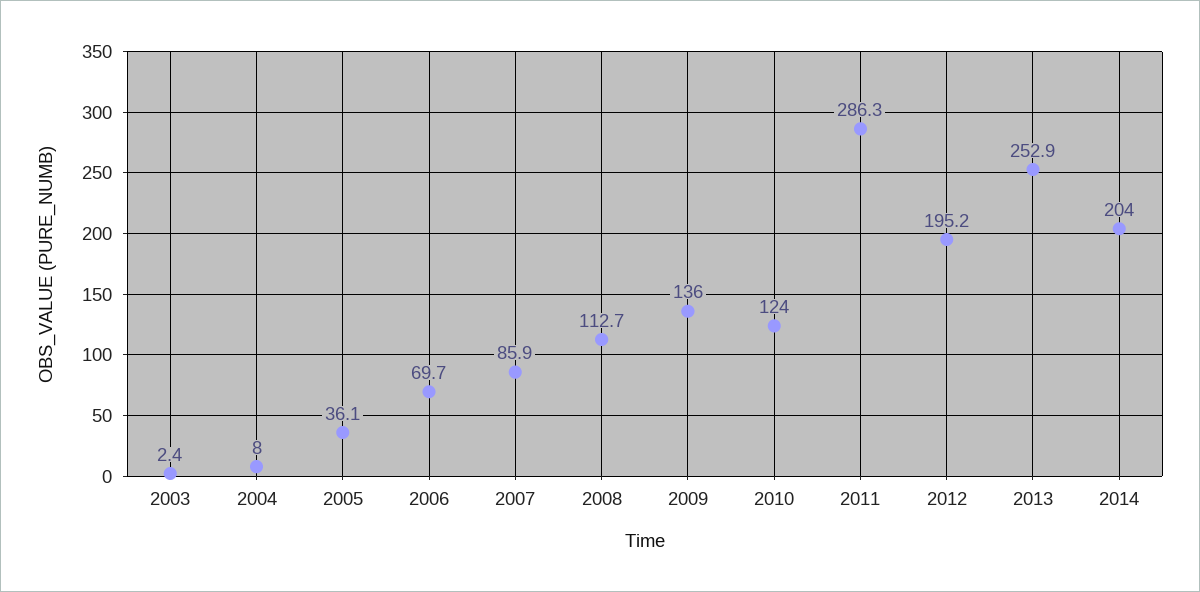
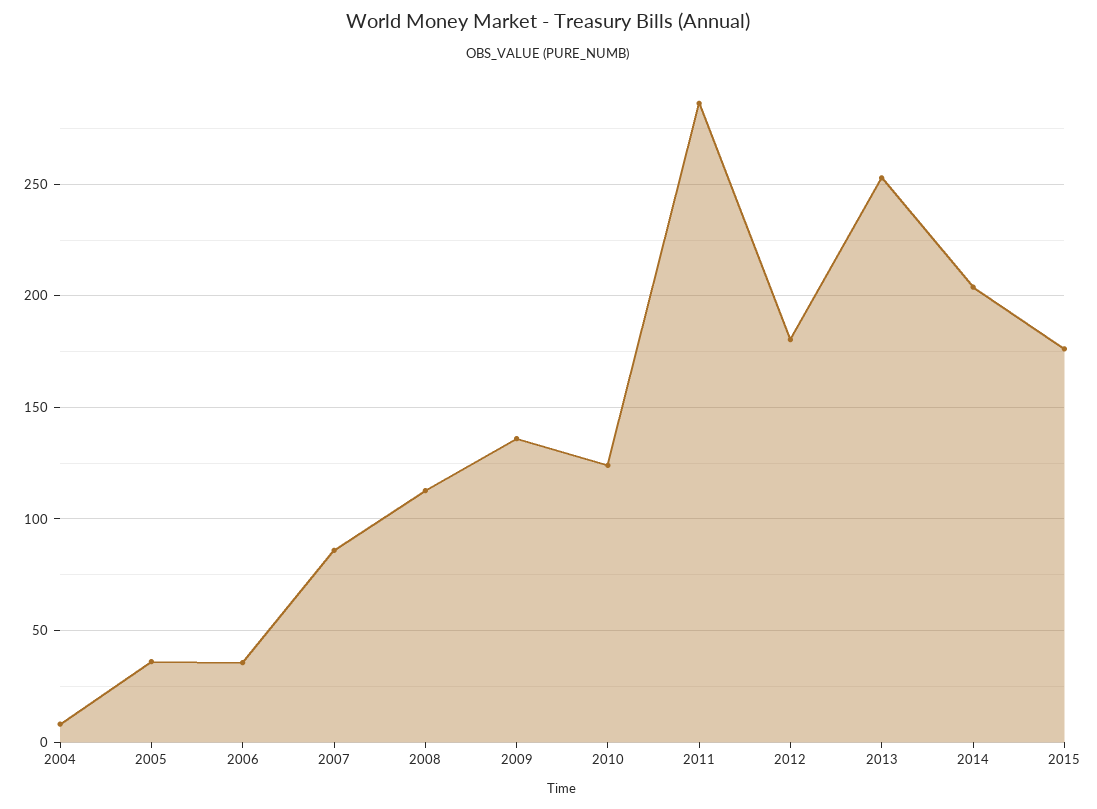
2003: 2.4 -> none
2006: 69.7 -> 35
2012: 195.2 -> 180
2015: none -> 175

